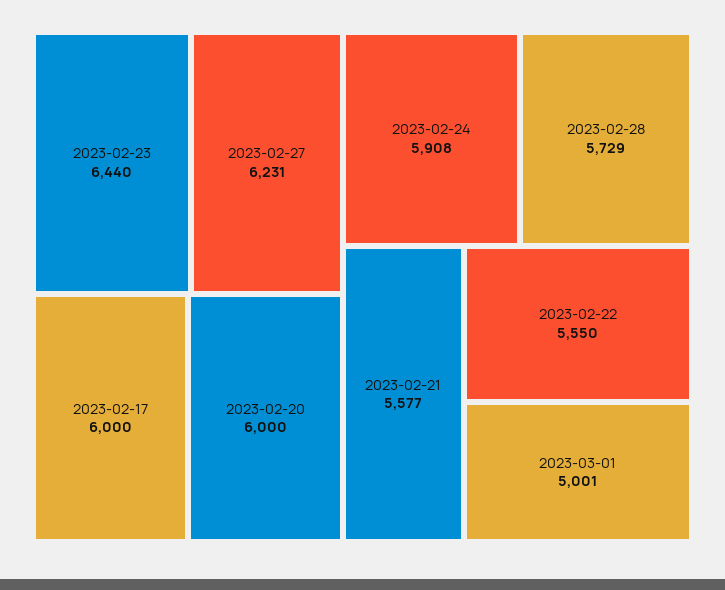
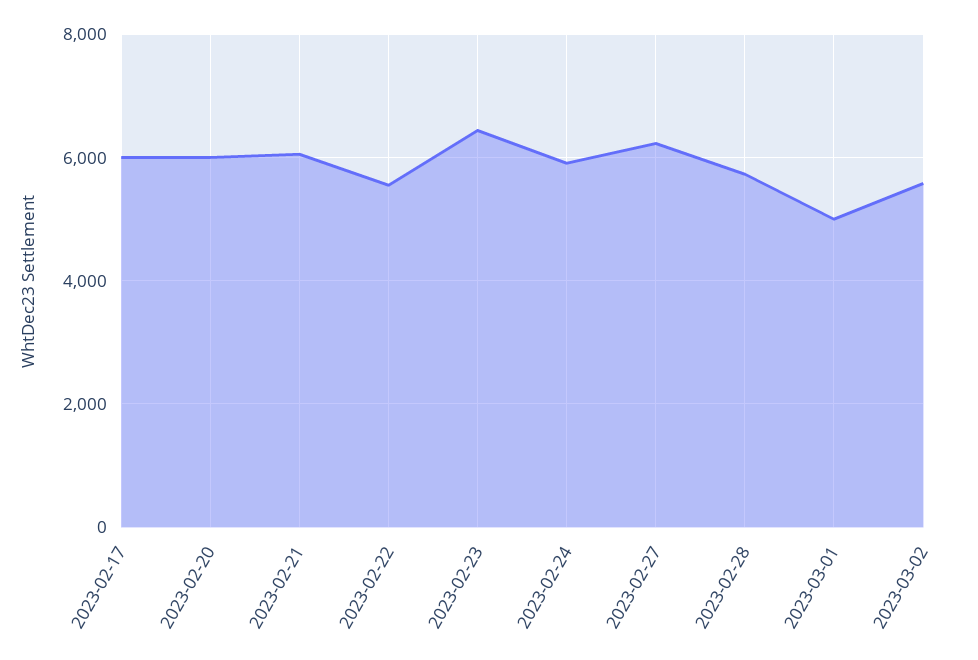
2023-02-21: 5577 -> 6000
2023-03-02: none -> 5600

